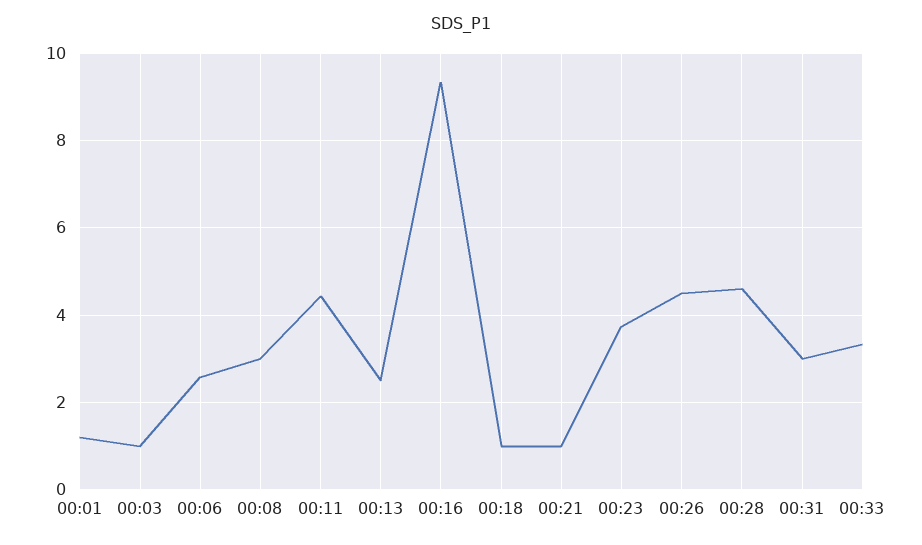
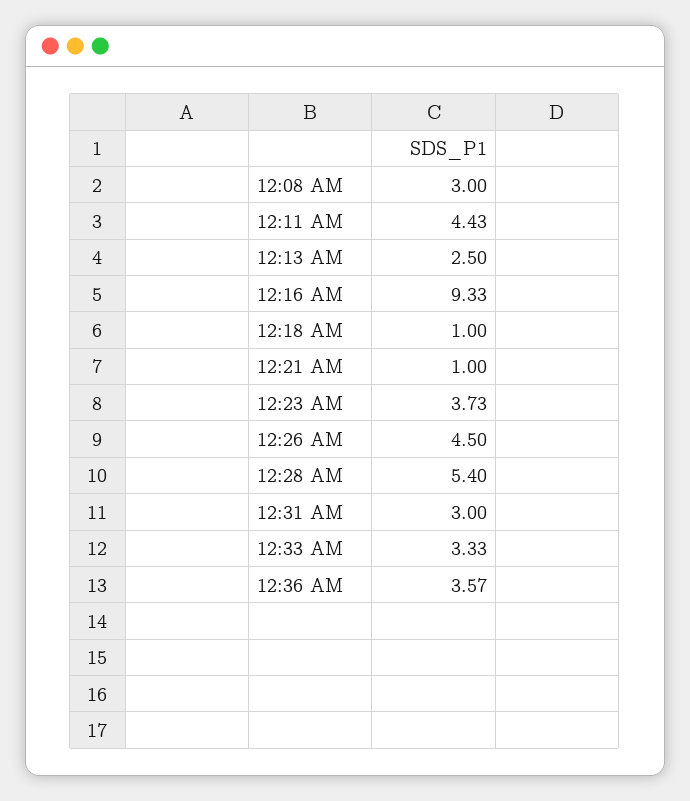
00:01: 1.2 -> none
00:03: 1 -> none
00:06: 2.6 -> none
00:28: 4.6 -> 5.4
12:36 AM: none -> 3.57

